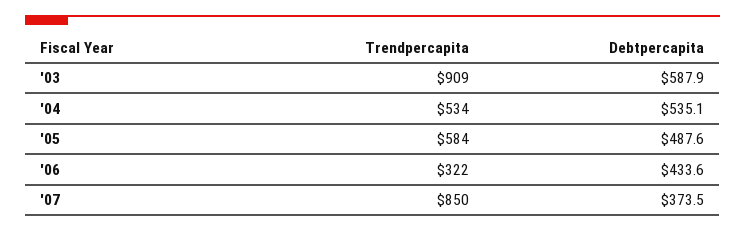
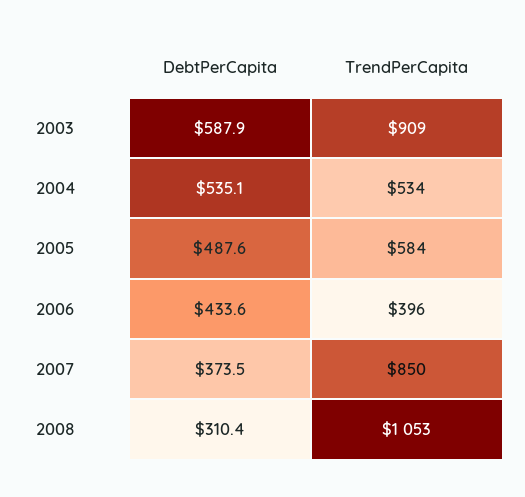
Trendpercapita, '06: 322 -> 396
Debtpercapita, 2008: none -> 310.4
Trendpercapita, 2008: none -> 1053

